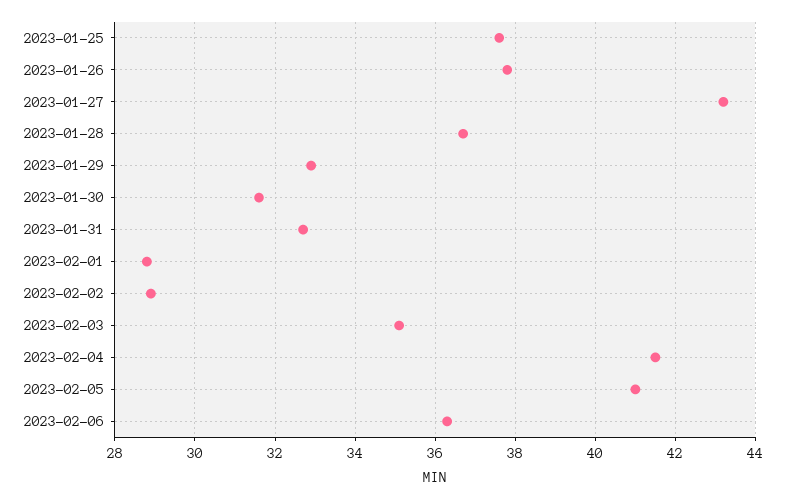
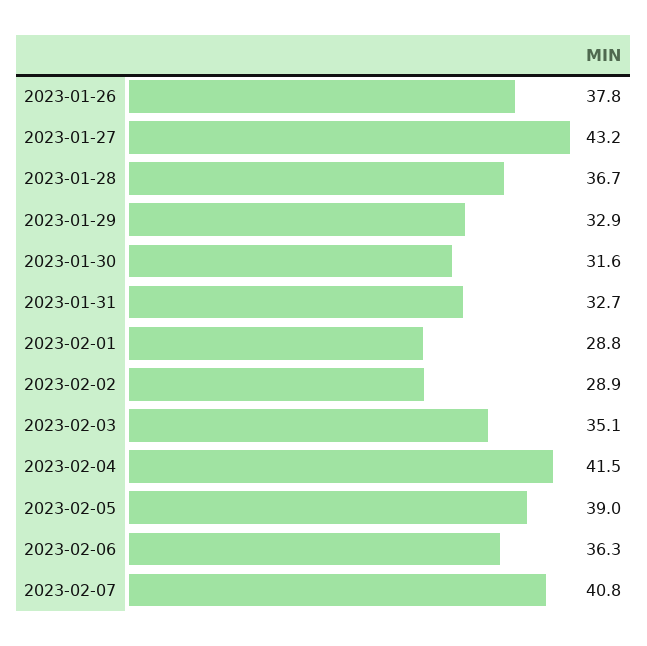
2023-01-25: 37.5 -> none
2023-02-05: 41 -> 39
2023-02-07: none -> 40.8

